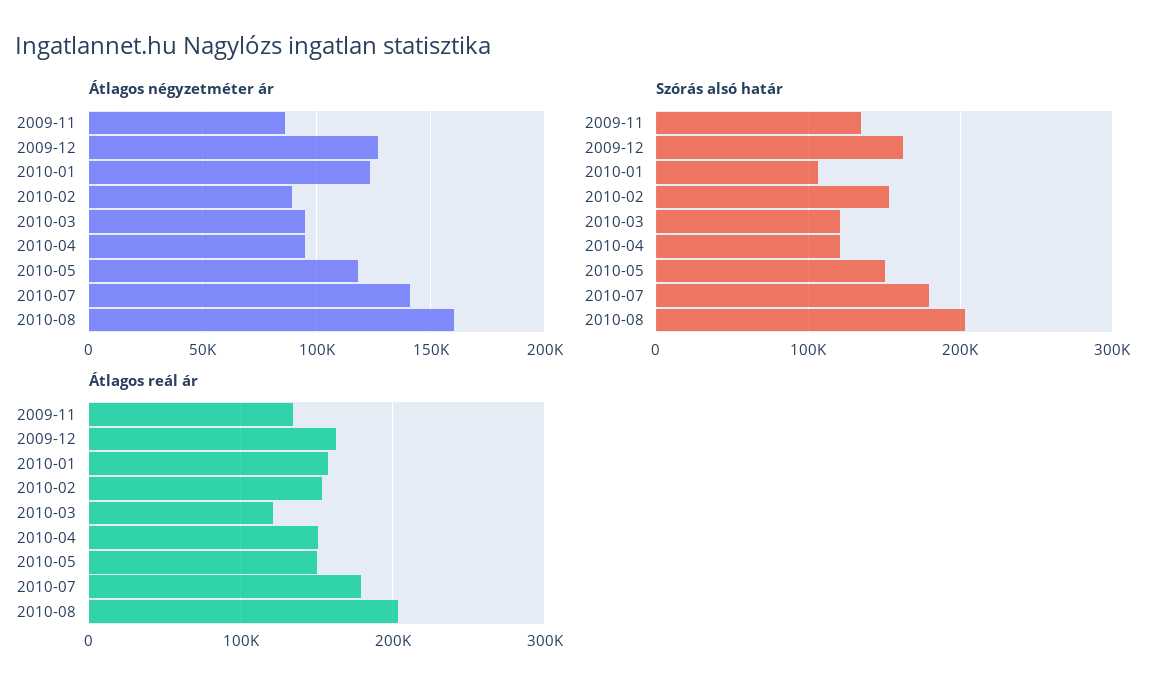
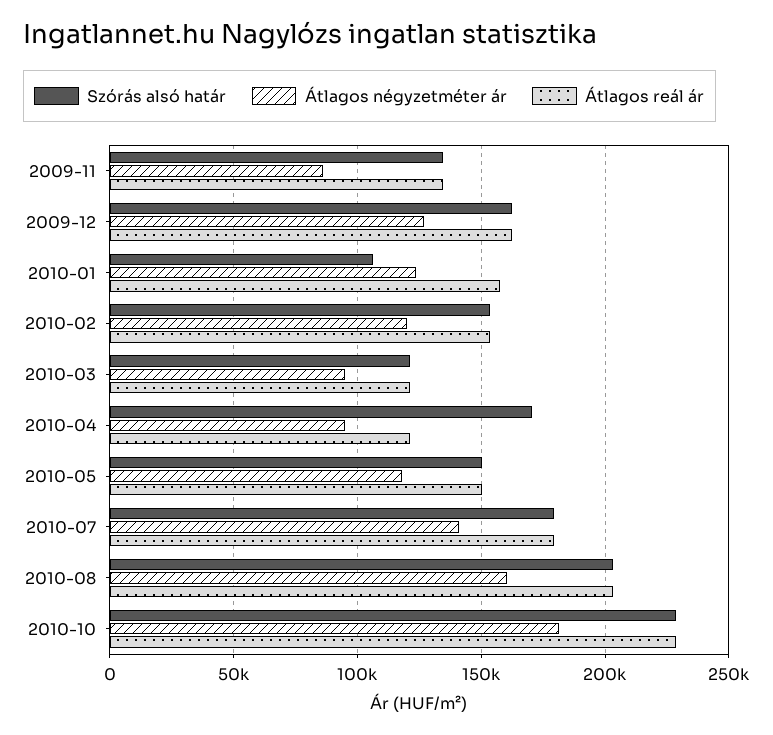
Átlagos négyzetméter ár, 2010-02: 90000 -> 120000
Szórás alsó határ, 2010-04: 120000 -> 170000
Átlagos reál ár, 2010-04: 150000 -> 120000
Szórás alsó határ, 2010-10: none -> 230000
Átlagos négyzetméter ár, 2010-10: none -> 180000
Átlagos reál ár, 2010-10: none -> 230000

